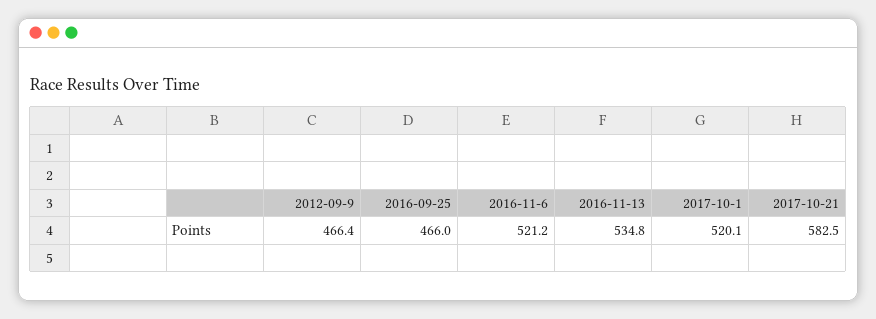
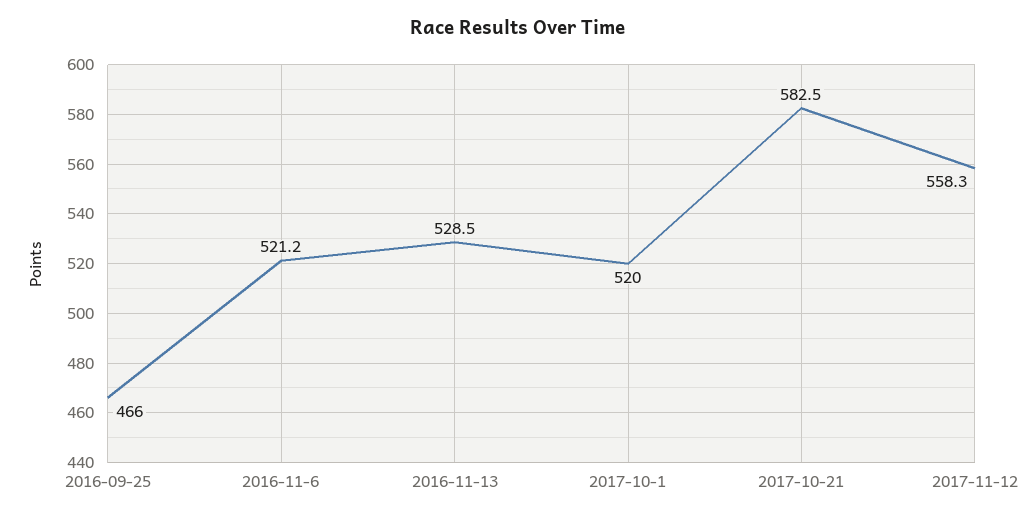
2012-09-9: 466.4 -> none
2016-11-13: 534.8 -> 528.5
2017-10-1: 520.1 -> 520
2017-11-12: none -> 558.3

